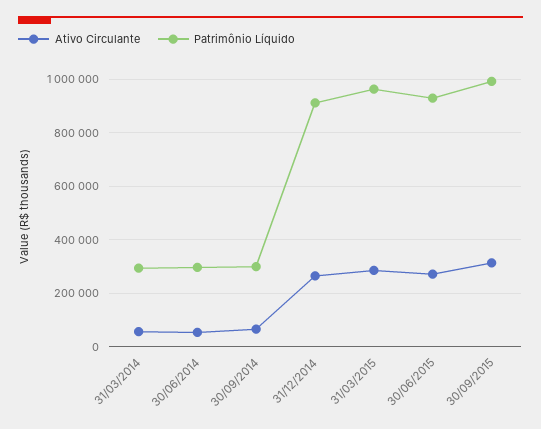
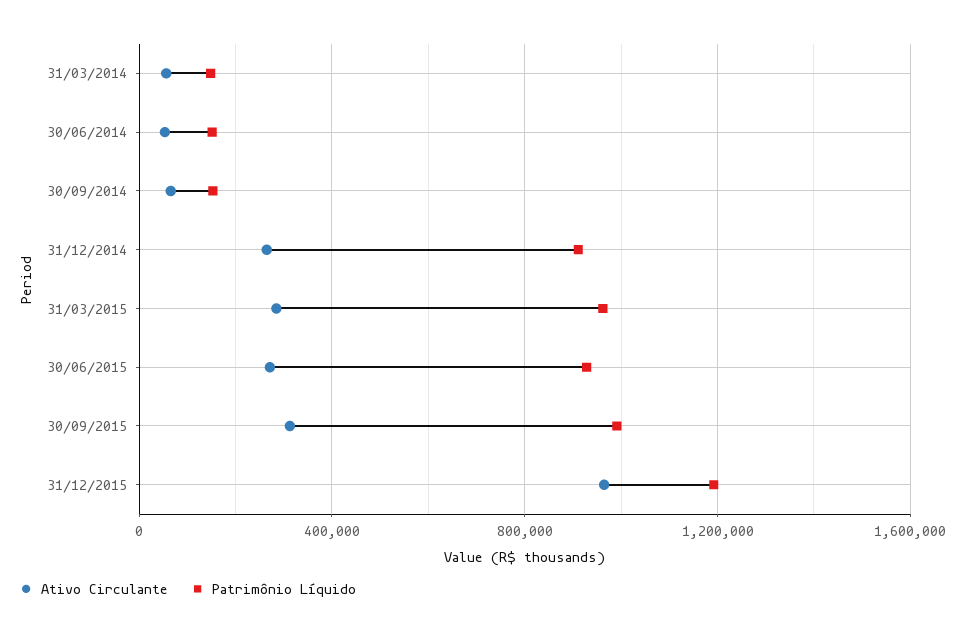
Patrimônio Líquido, 31/03/2014: 300000 -> 150000
Patrimônio Líquido, 30/06/2014: 300000 -> 150000
Patrimônio Líquido, 30/09/2014: 300000 -> 150000
Ativo Circulante, 31/12/2015: none -> 950000
Patrimônio Líquido, 31/12/2015: none -> 1200000

